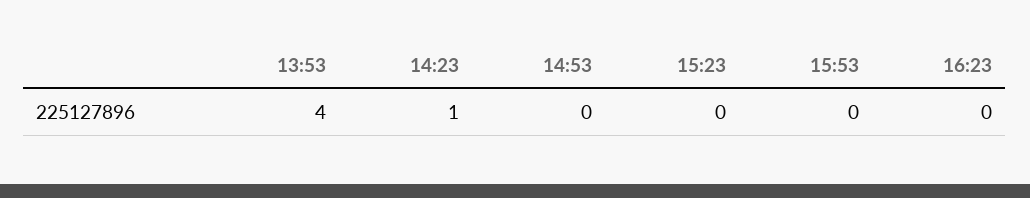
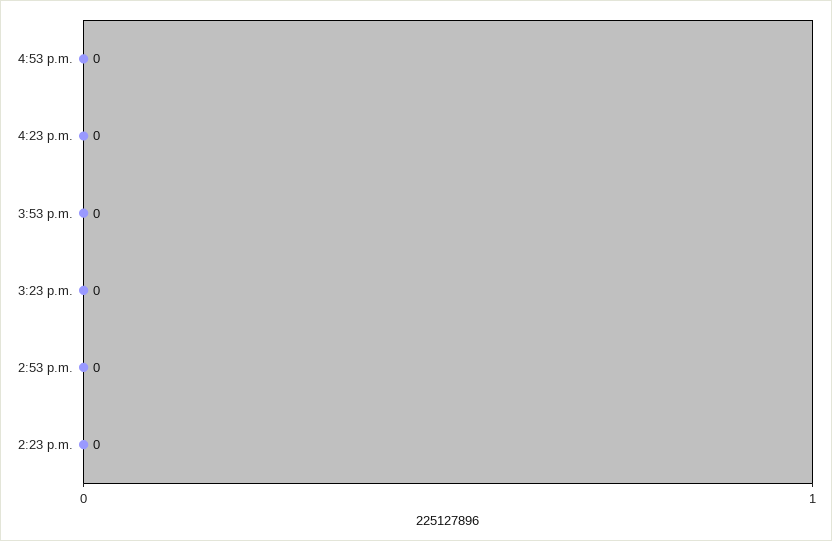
13:53: 4 -> none
14:23: 1 -> 0
4:53 p.m.: none -> 0

